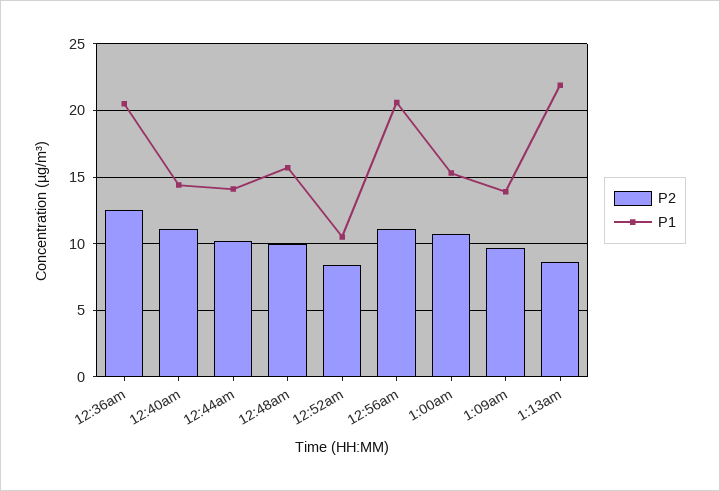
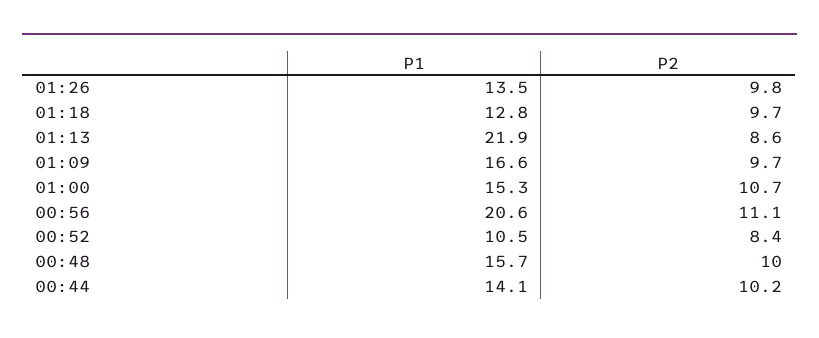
P2, 12:36am: 12.5 -> none
P1, 12:36am: 20.5 -> none
P2, 12:40am: 11 -> none
P1, 12:40am: 14.5 -> none
P1, 1:09am: 14 -> 16.6
P1, 01:26: none -> 13.5
P2, 01:26: none -> 9.8
P1, 01:18: none -> 12.8
P2, 01:18: none -> 9.7

